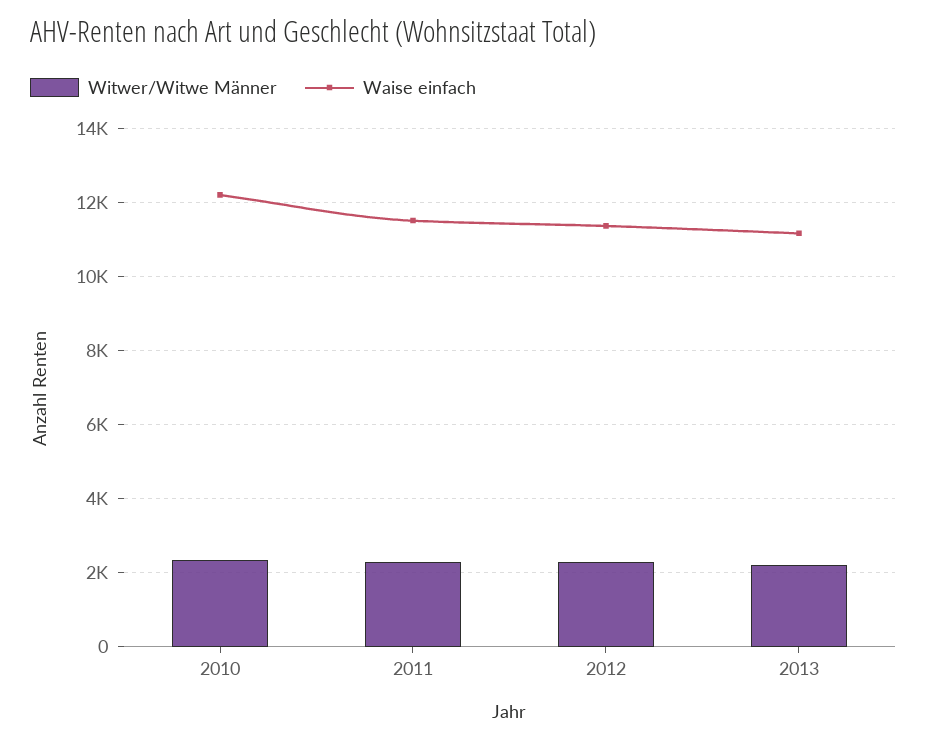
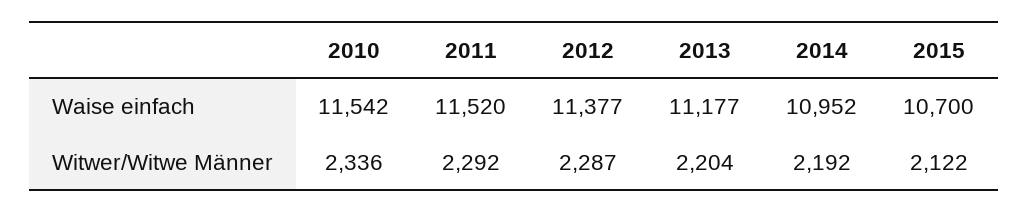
Waise einfach, 2010: 12200 -> 11542
Waise einfach, 2014: none -> 10952
Waise einfach, 2015: none -> 10700
Witwer/Witwe Männer, 2014: none -> 2192
Witwer/Witwe Männer, 2015: none -> 2122

